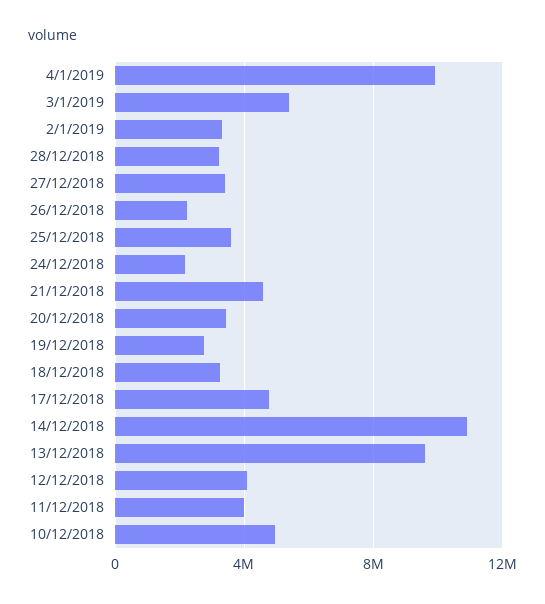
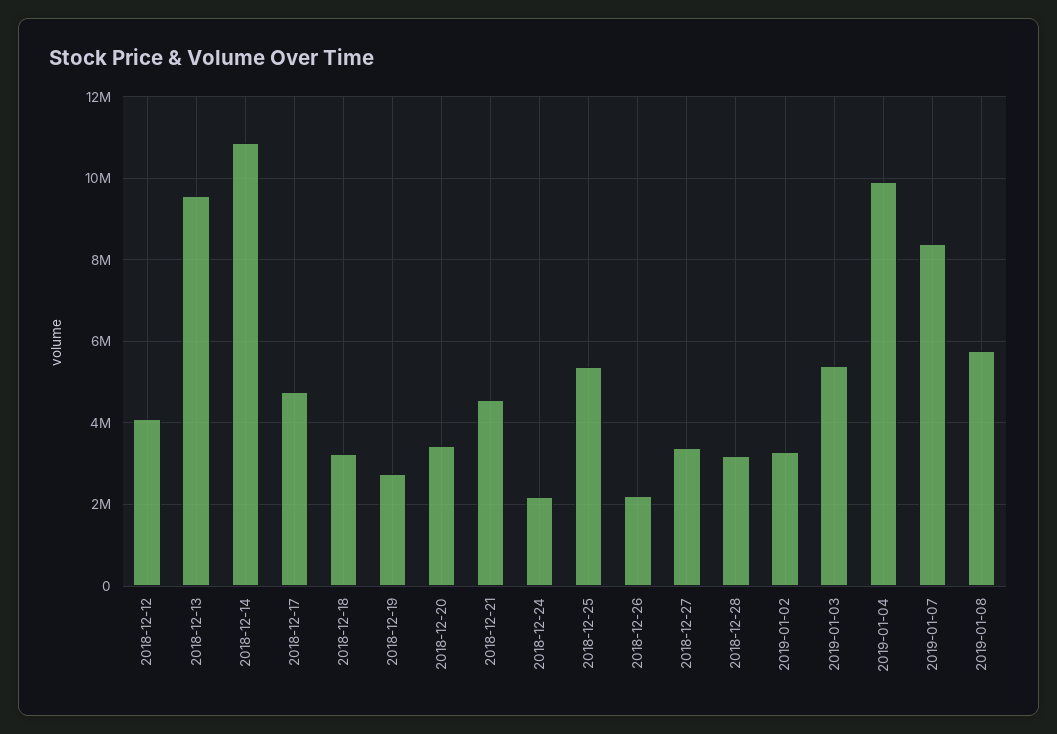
25/12/2018: 3500000 -> 5400000
11/12/2018: 4000000 -> none
10/12/2018: 5000000 -> none
2019-01-07: none -> 8400000
2019-01-08: none -> 5800000

